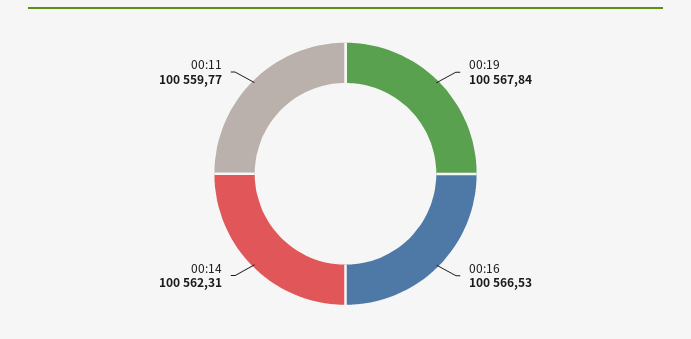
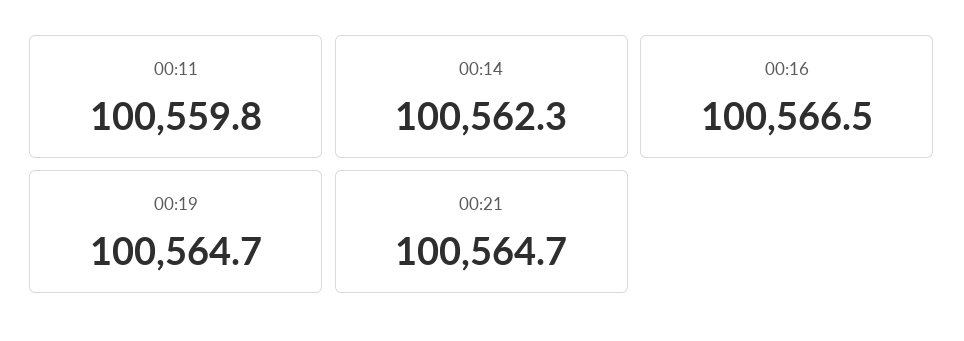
00:19: 100567.84 -> 100564.7
00:21: none -> 100564.7

